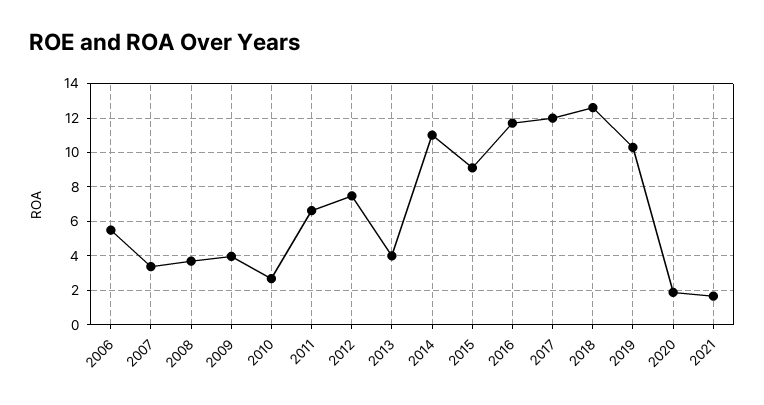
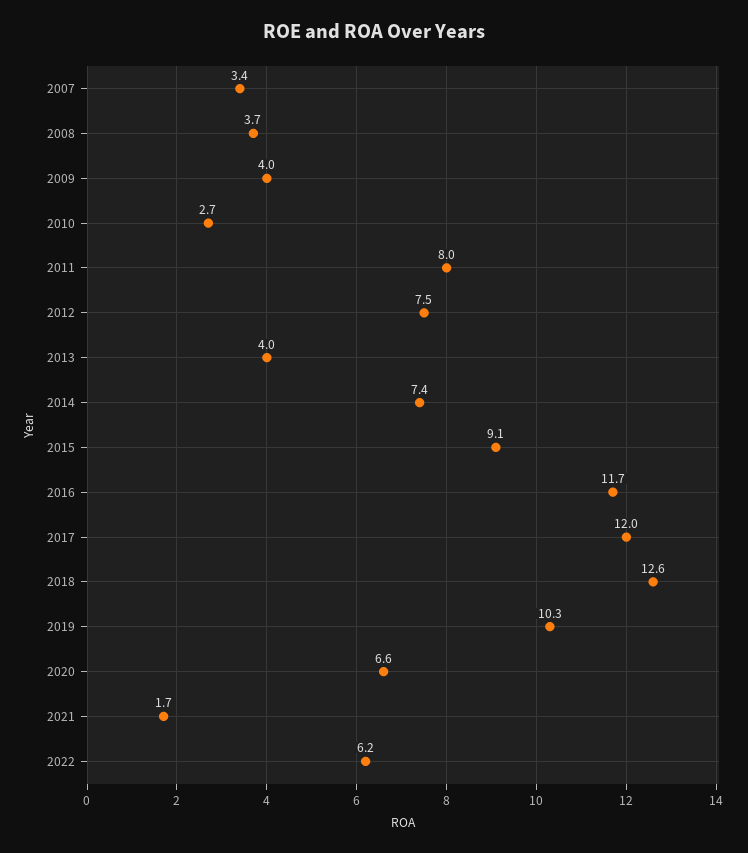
2006: 5.5 -> none
2011: 6.5 -> 8
2014: 11 -> 7.4
2020: 2 -> 6.6
2022: none -> 6.2

